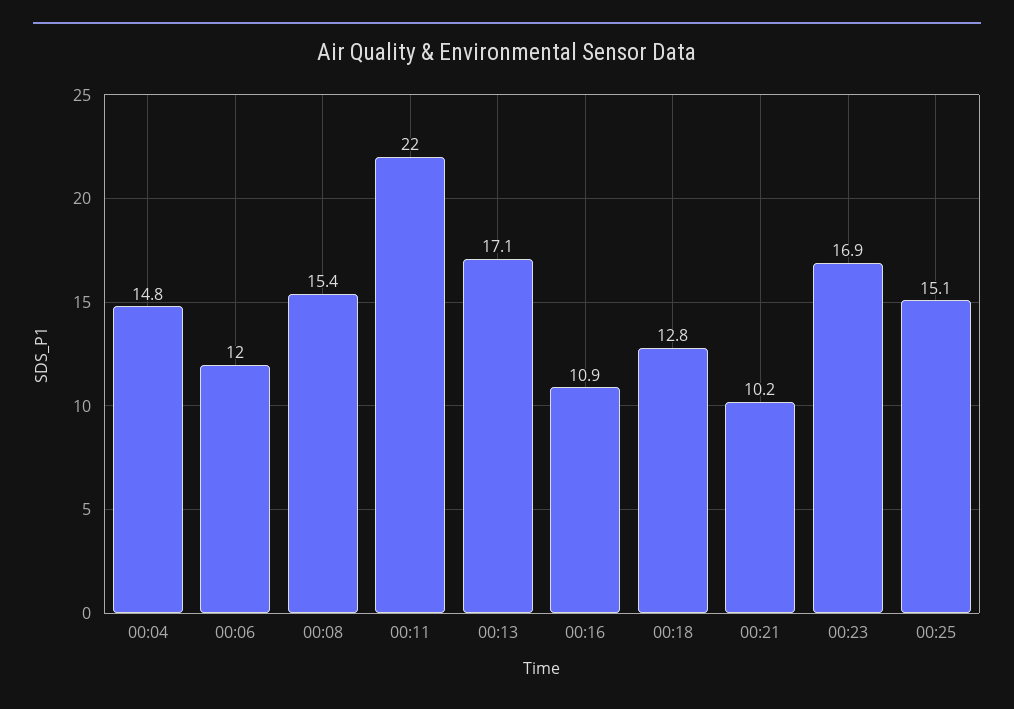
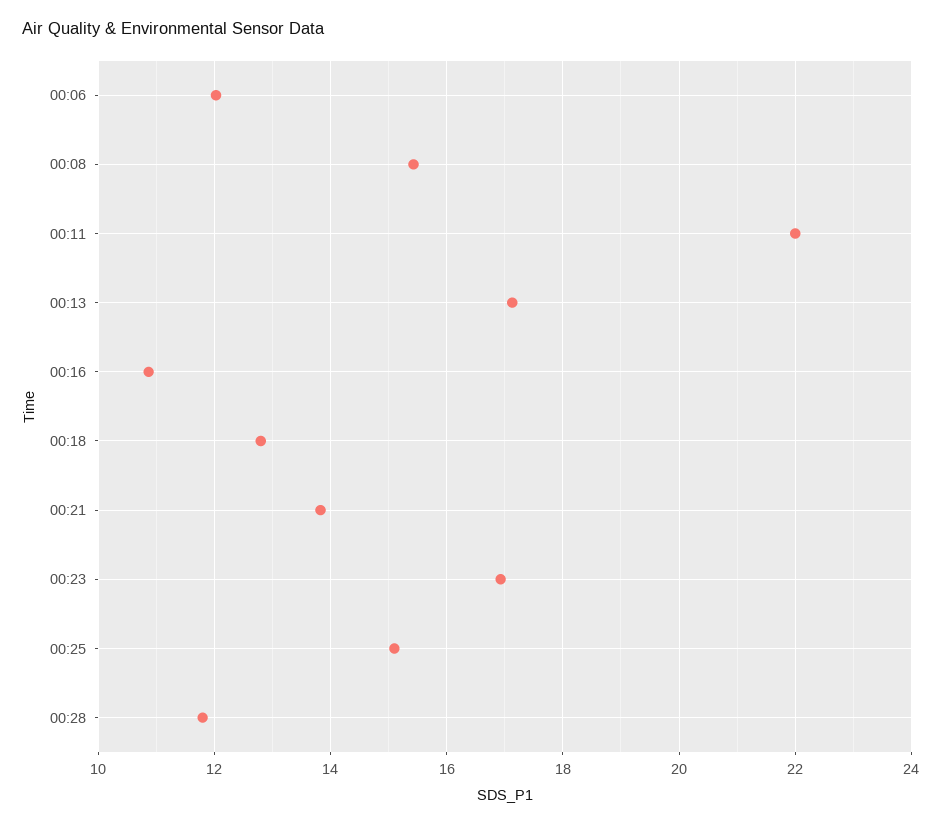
00:04: 14.8 -> none
00:21: 10.2 -> 13.8
00:28: none -> 11.8

